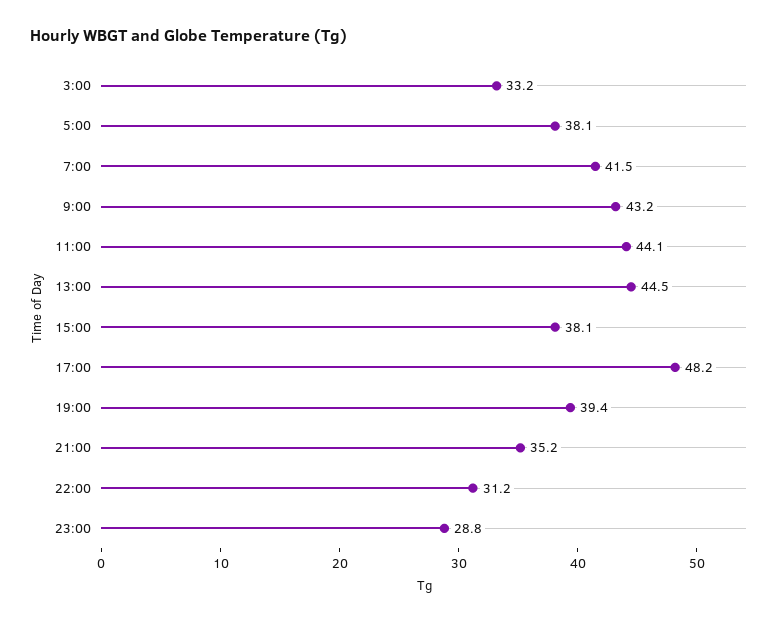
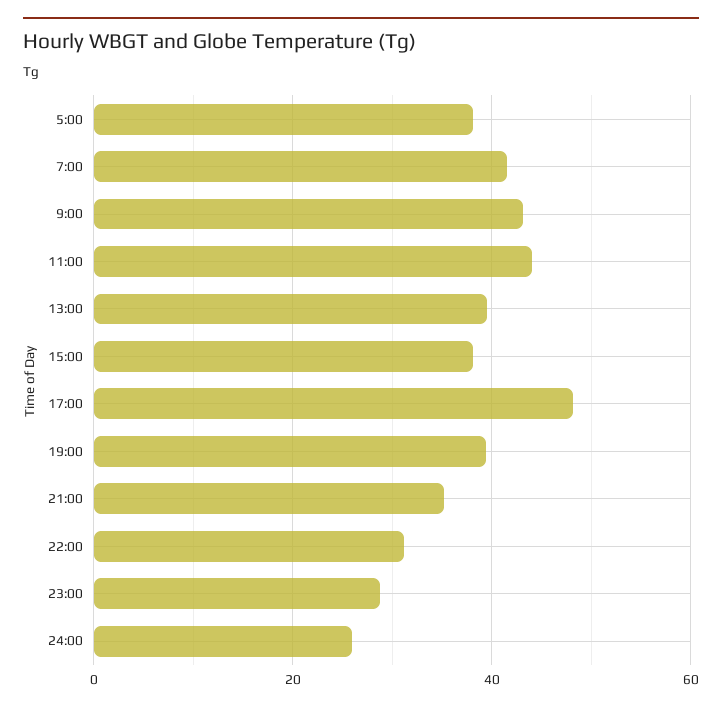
3:00: 33.2 -> none
13:00: 44.5 -> 40
24:00: none -> 26

